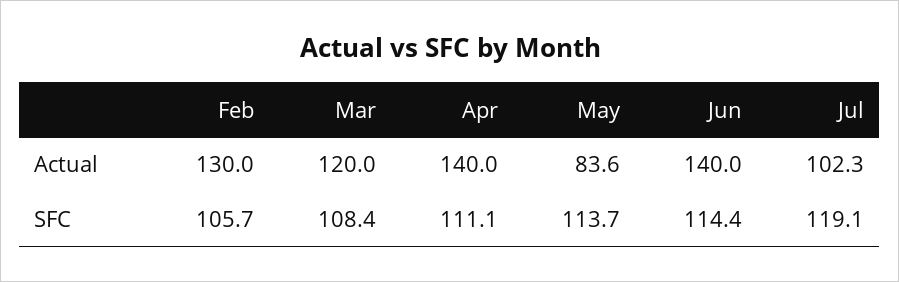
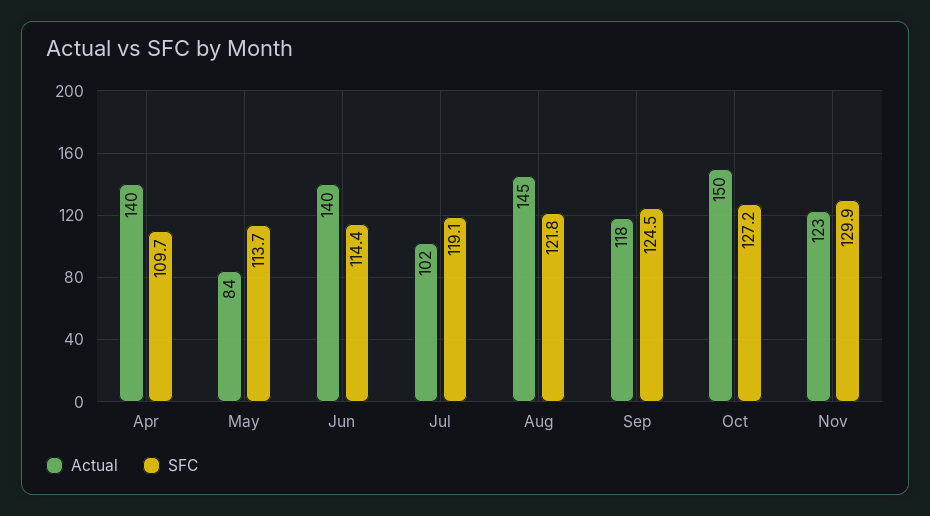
Actual, Feb: 130 -> none
Actual, Mar: 120 -> none
SFC, Feb: 105.7 -> none
SFC, Mar: 108.4 -> none
SFC, Apr: 111.1 -> 109.7
Actual, Aug: none -> 145
SFC, Aug: none -> 121.8
Actual, Sep: none -> 118
SFC, Sep: none -> 124.5
Actual, Oct: none -> 150
SFC, Oct: none -> 127.2
Actual, Nov: none -> 123
SFC, Nov: none -> 129.9

